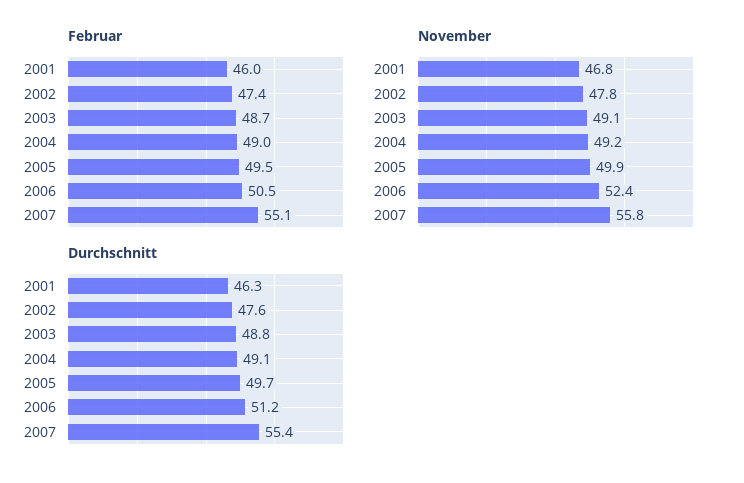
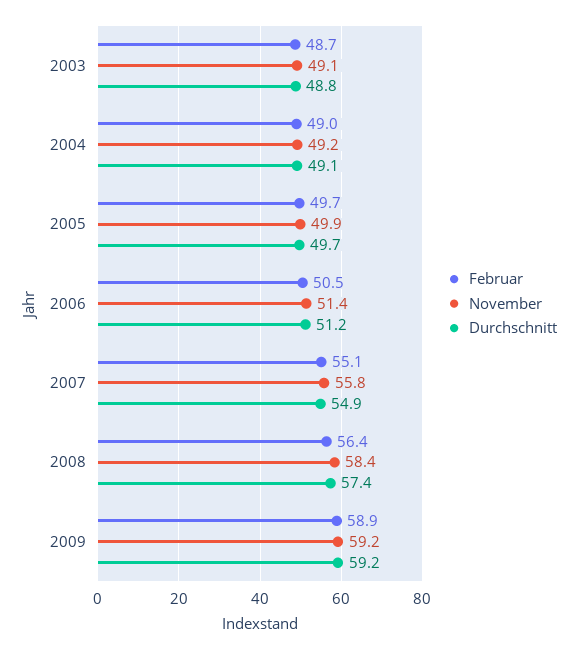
Februar, 2001: 46 -> none
Februar, 2002: 47.4 -> none
Februar, 2005: 49.5 -> 49.7
November, 2001: 46.8 -> none
November, 2002: 47.8 -> none
November, 2006: 52.4 -> 51.4
Durchschnitt, 2001: 46.3 -> none
Durchschnitt, 2002: 47.6 -> none
Durchschnitt, 2007: 55.4 -> 54.9
Februar, 2008: none -> 56.4
November, 2008: none -> 58.4
Durchschnitt, 2008: none -> 57.4
Februar, 2009: none -> 58.9
November, 2009: none -> 59.2
Durchschnitt, 2009: none -> 59.2

